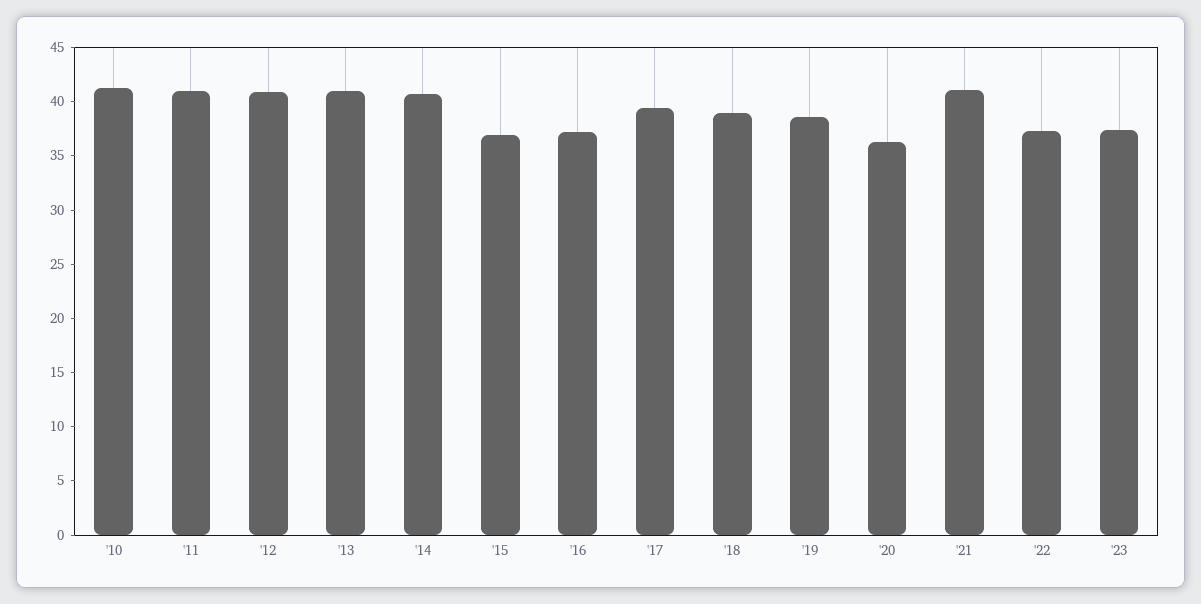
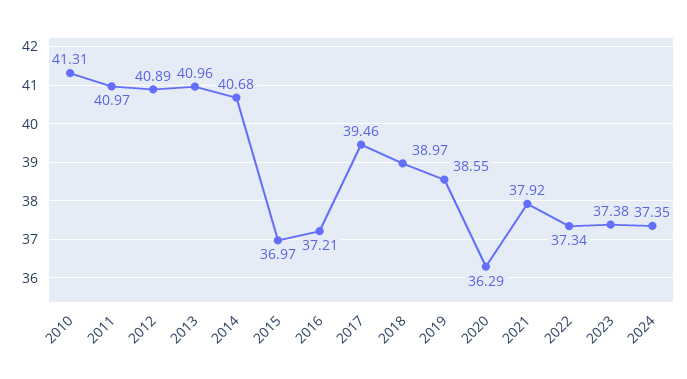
'21: 41 -> 37.92
2024: none -> 37.35

